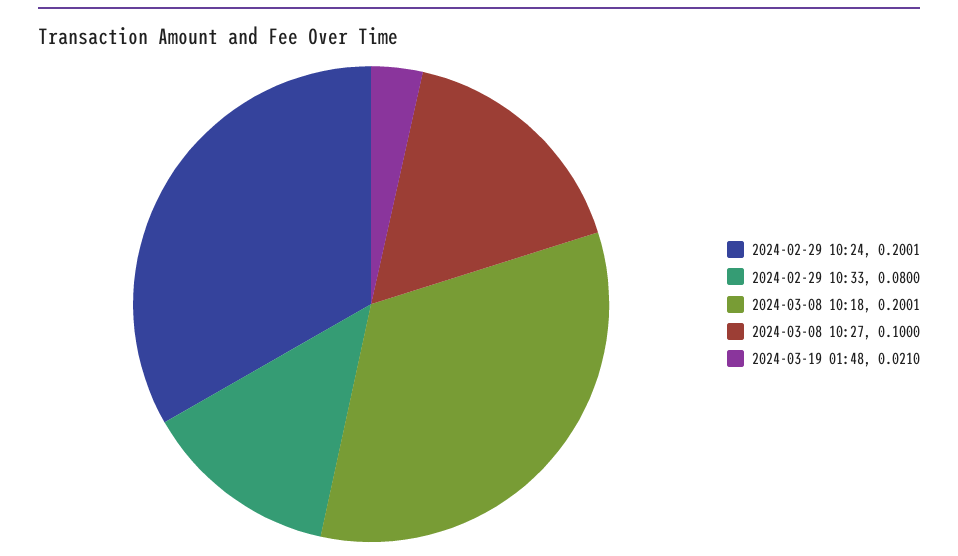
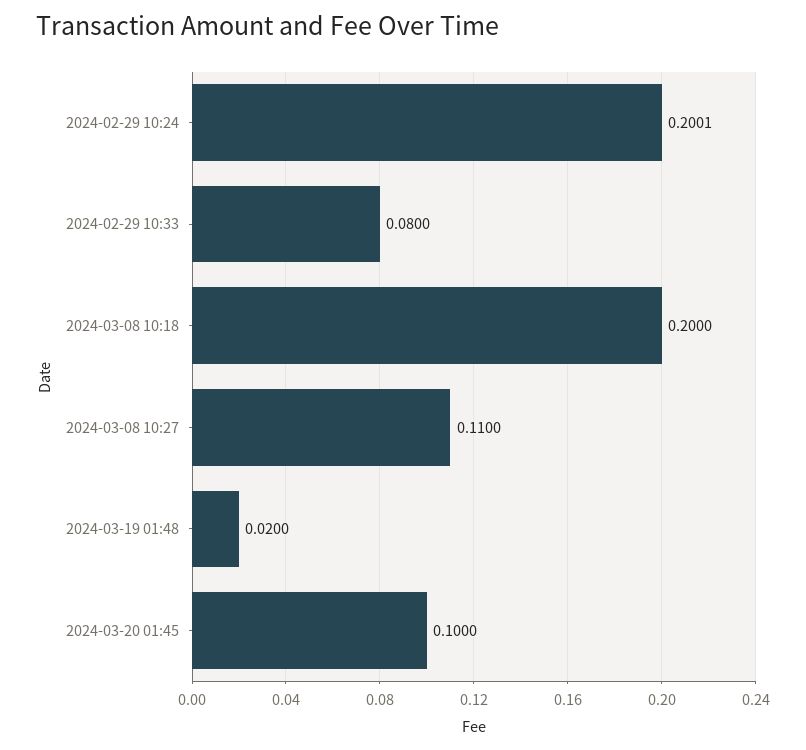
2024-03-08 10:18: 0.2001 -> 0.2
2024-03-08 10:27: 0.1 -> 0.11
2024-03-19 01:48: 0.021 -> 0.02
2024-03-20 01:45: none -> 0.1

